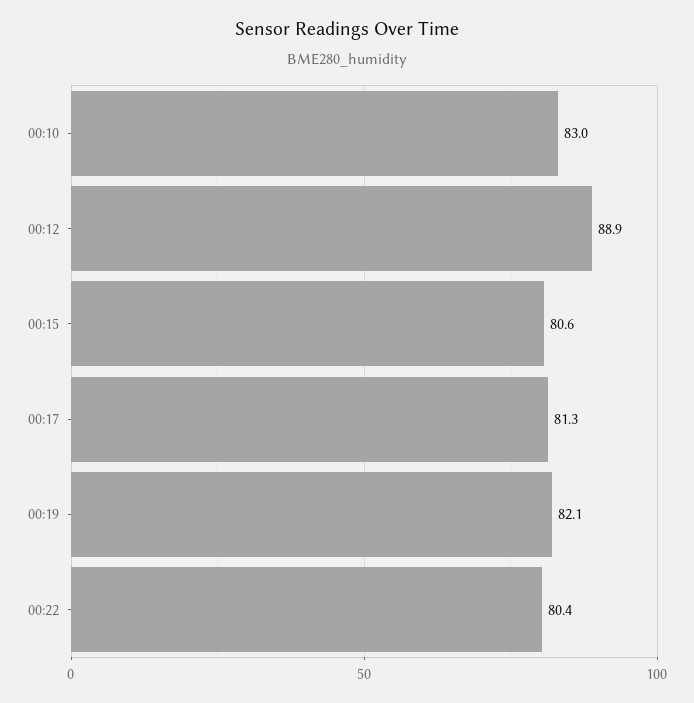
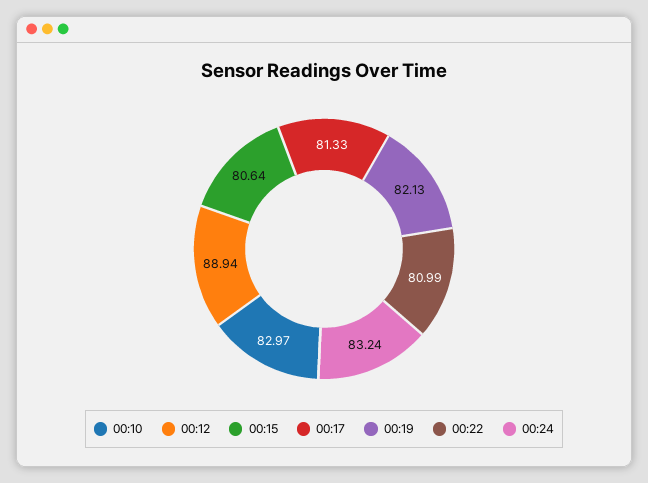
00:22: 80.4 -> 80.99
00:24: none -> 83.24

